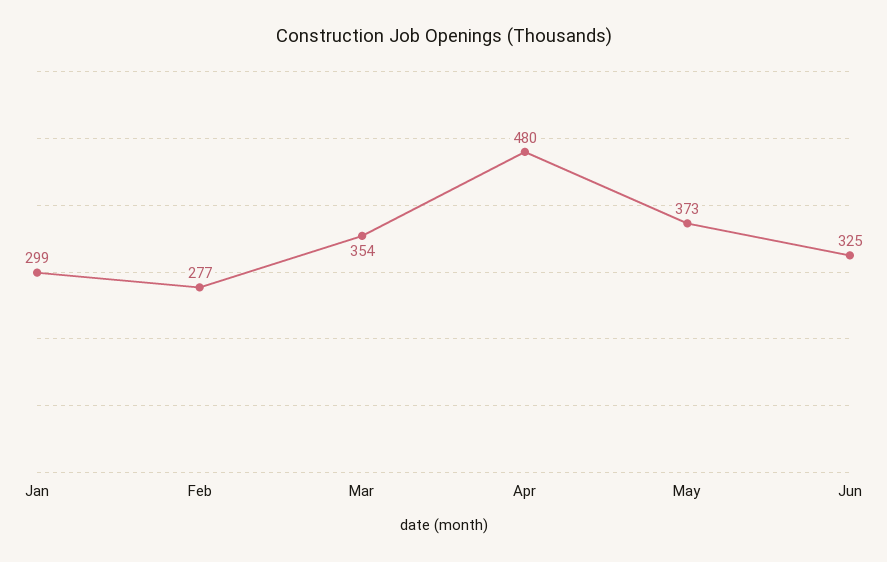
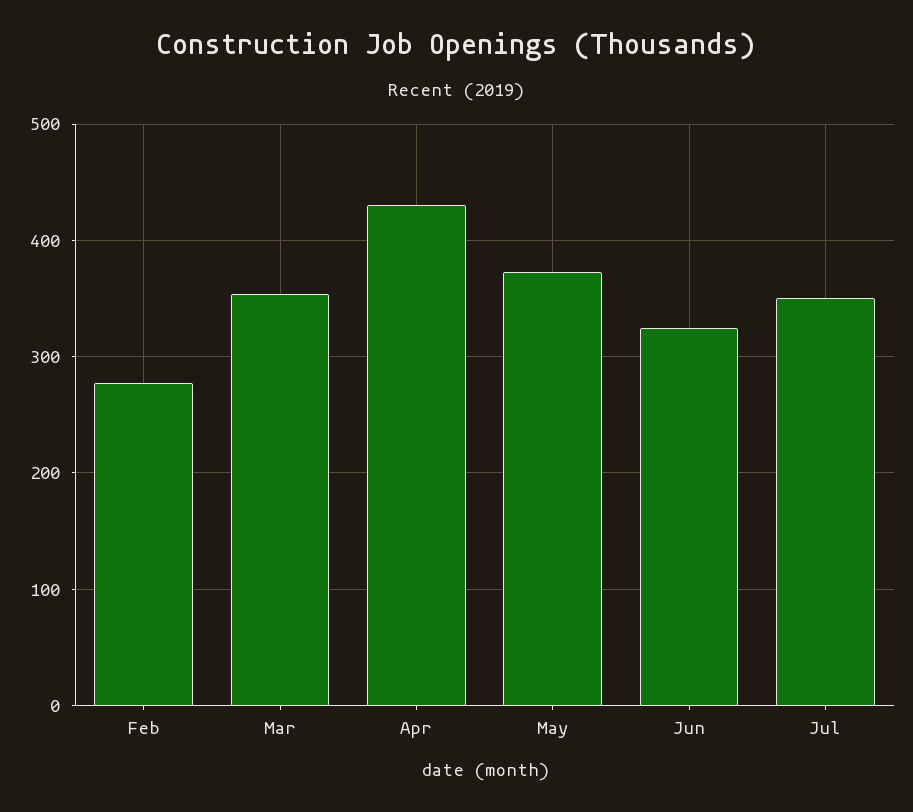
Jan: 299 -> none
Apr: 480 -> 430
Jul: none -> 350

